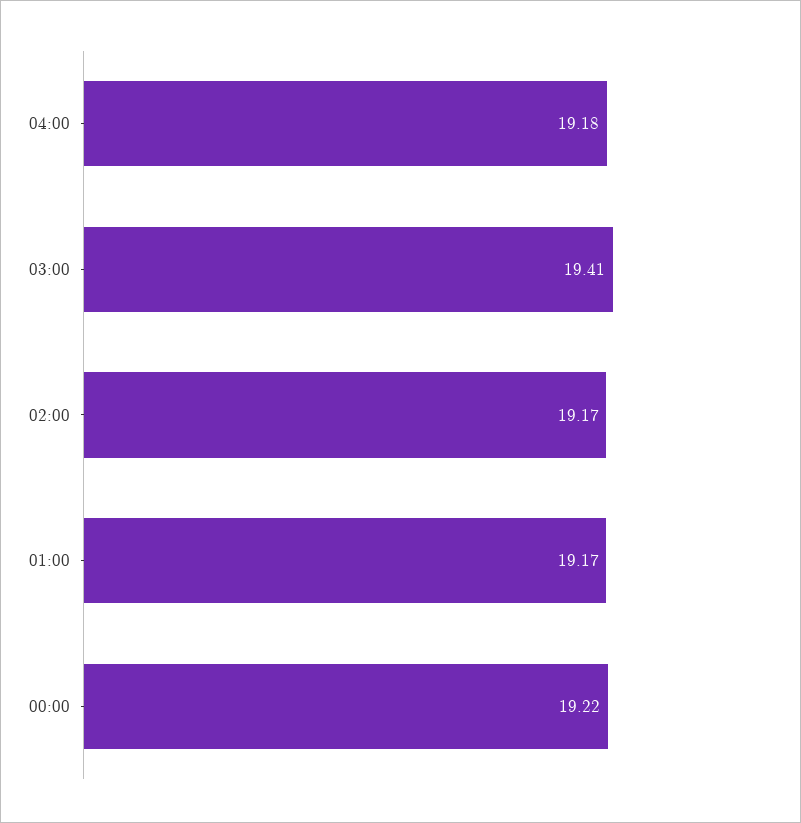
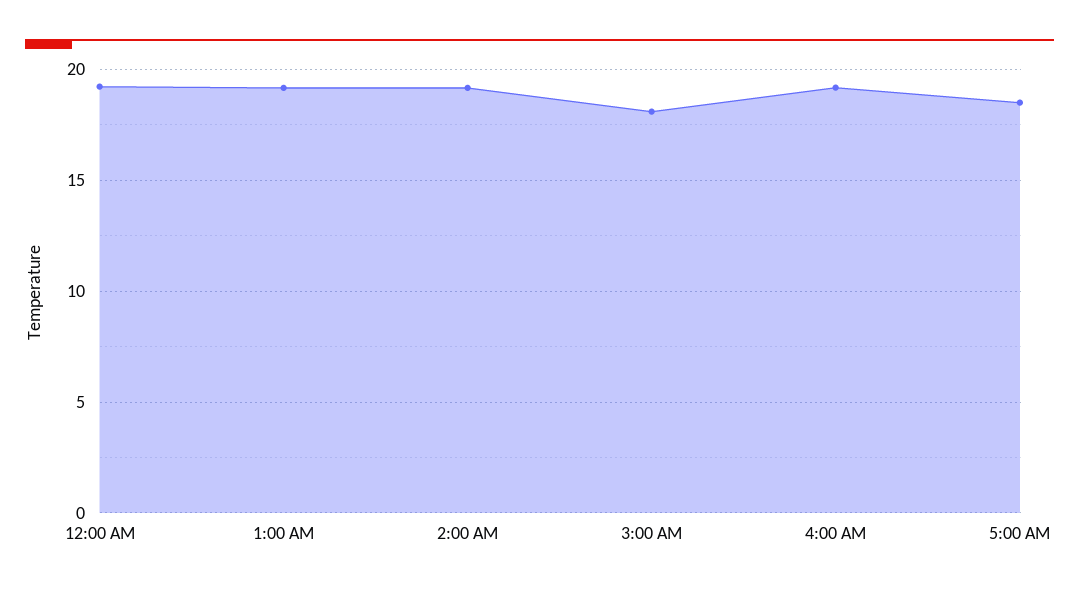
03:00: 19.41 -> 18
5:00 AM: none -> 18.5

